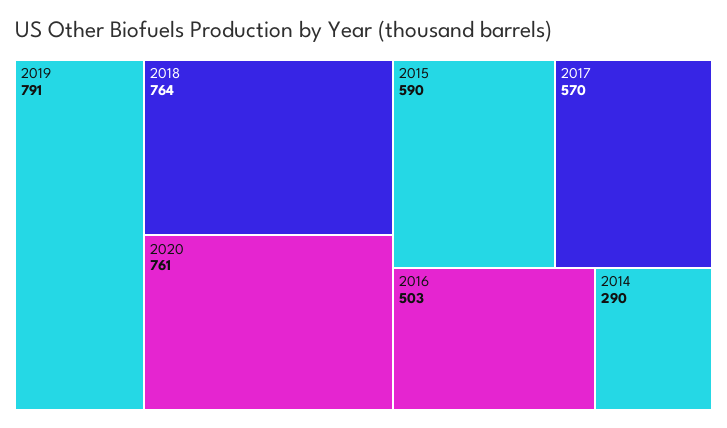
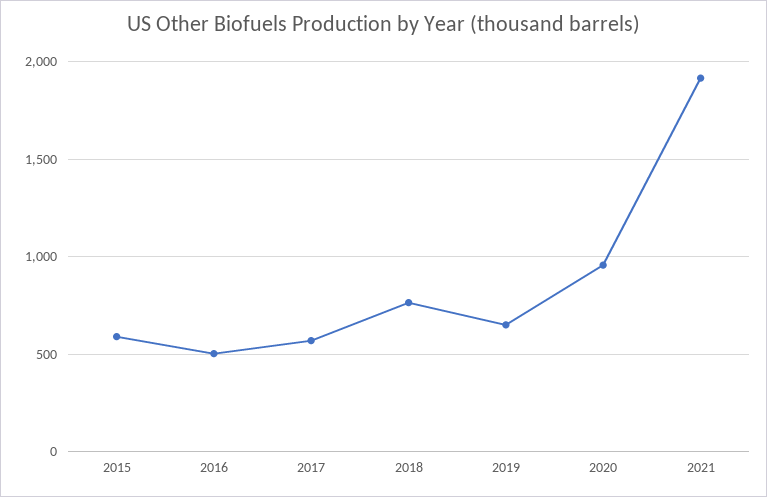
2019: 791 -> 650
2020: 761 -> 950
2014: 290 -> none
2021: none -> 1900

